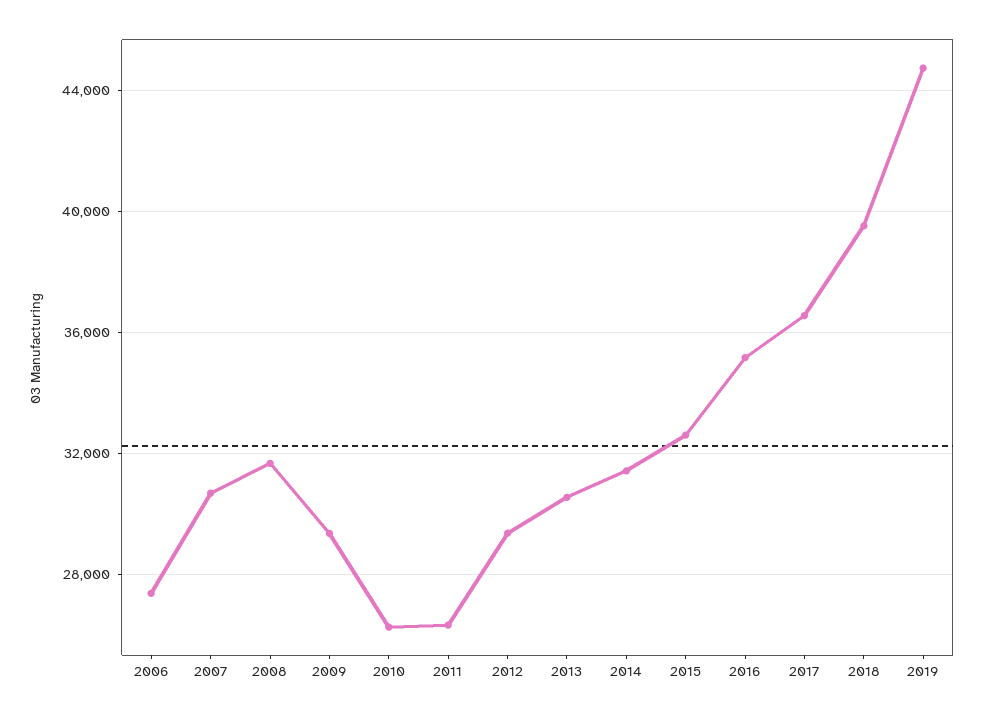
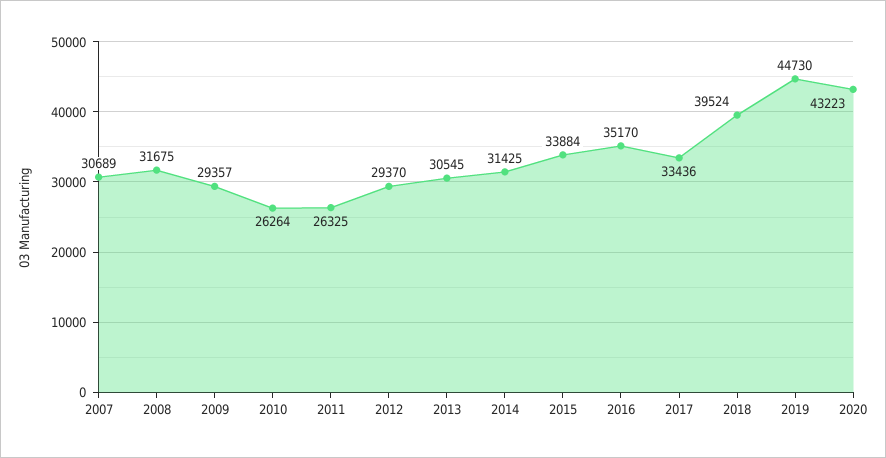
2006: 27500 -> none
2015: 32500 -> 33884
2017: 36500 -> 33436
2020: none -> 43223

